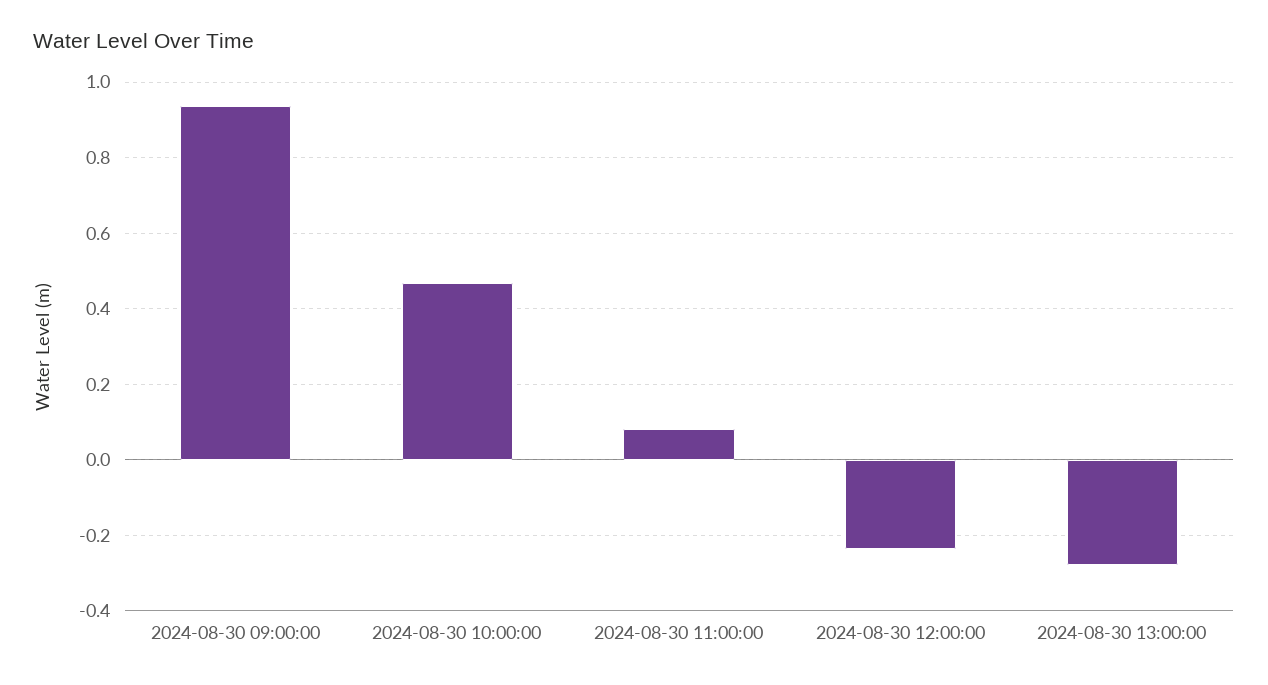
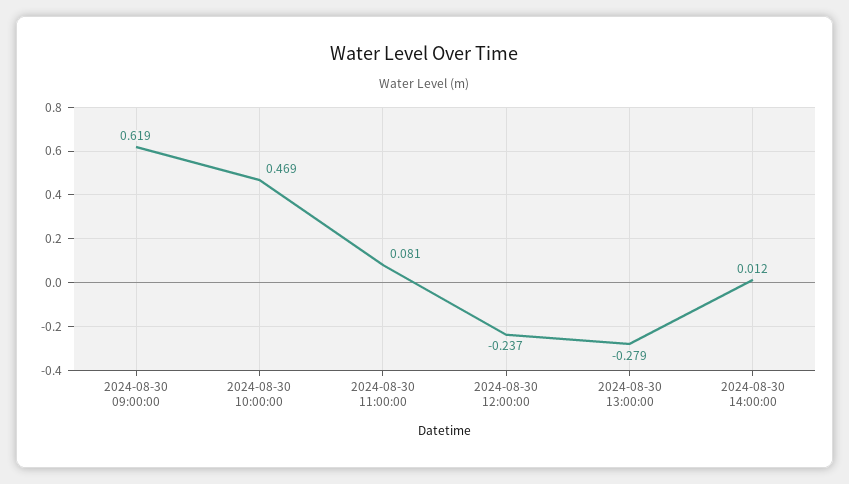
2024-08-30 09:00:00: 0.94 -> 0.619
2024-08-30 14:00:00: none -> 0.012

